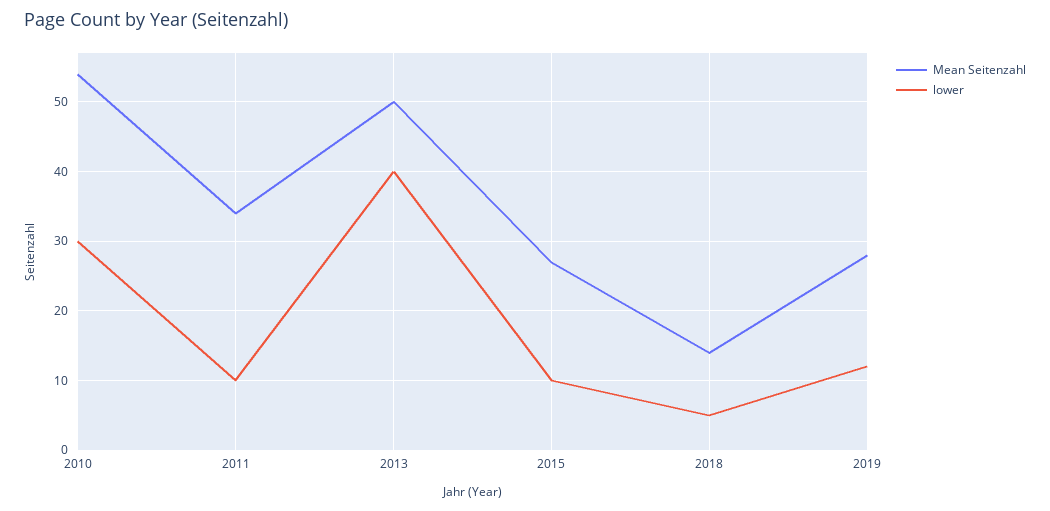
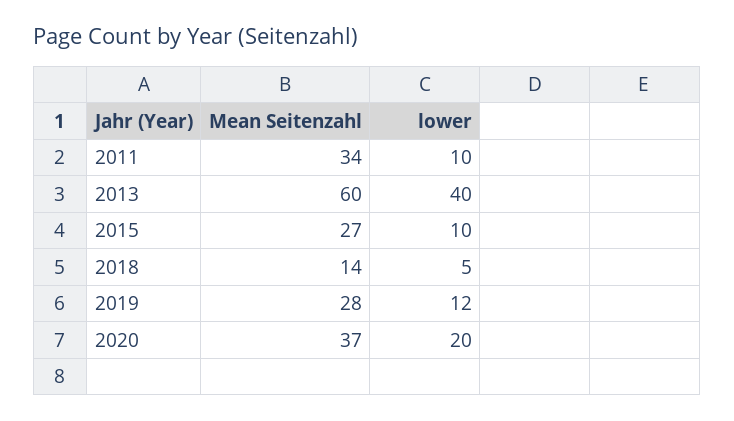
Mean Seitenzahl, 2010: 54 -> none
lower, 2010: 30 -> none
Mean Seitenzahl, 2013: 50 -> 60
Mean Seitenzahl, 2020: none -> 37
lower, 2020: none -> 20

